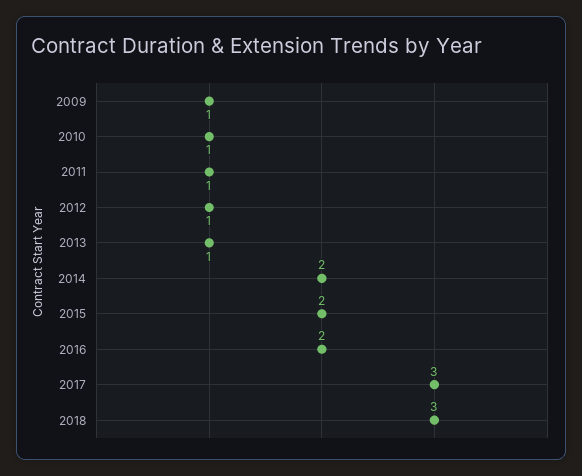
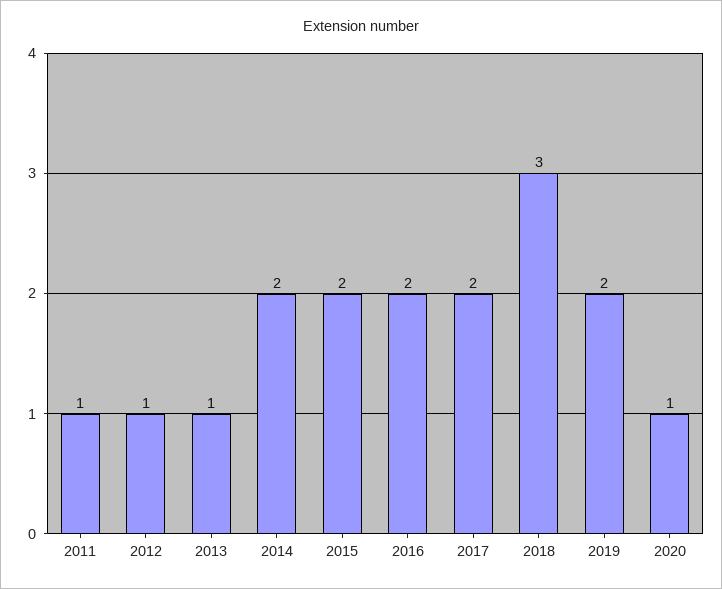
2009: 1 -> none
2010: 1 -> none
2017: 3 -> 2
2019: none -> 2
2020: none -> 1

